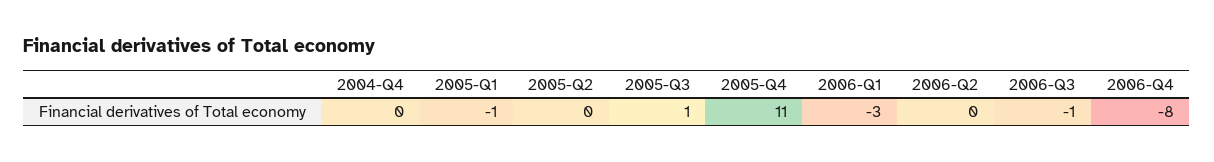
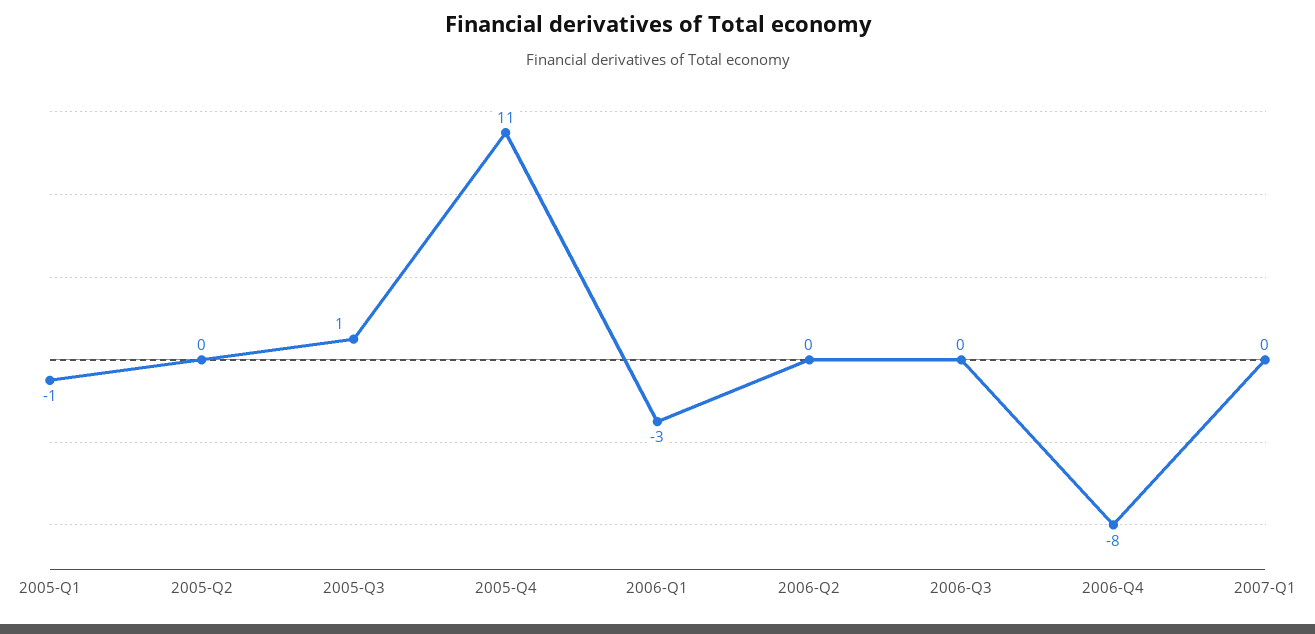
2004-Q4: 0 -> none
2006-Q3: -1 -> 0
2007-Q1: none -> 0

